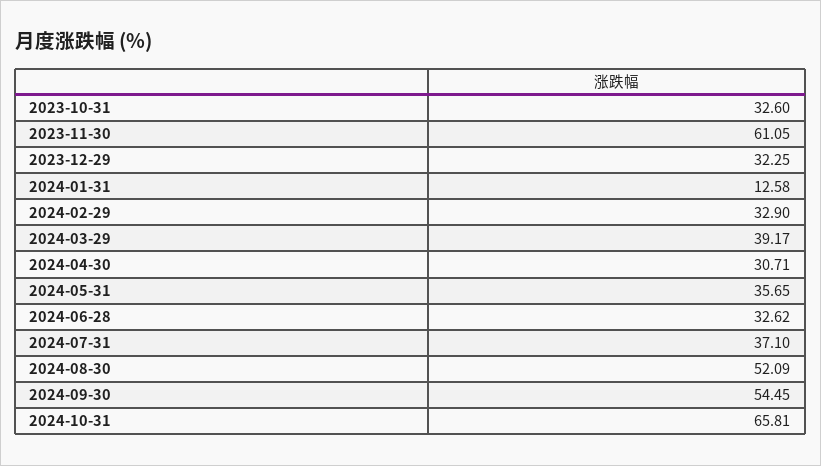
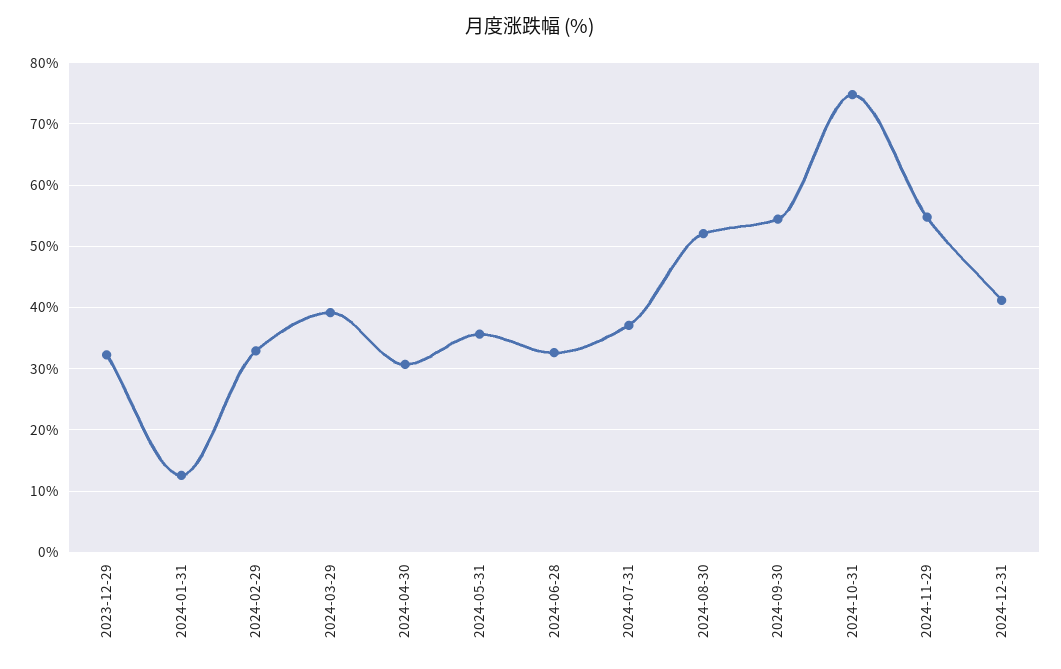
2023-10-31: 32.6 -> none
2023-11-30: 61.05 -> none
2024-10-31: 65.81 -> 75
2024-11-29: none -> 55
2024-12-31: none -> 41

